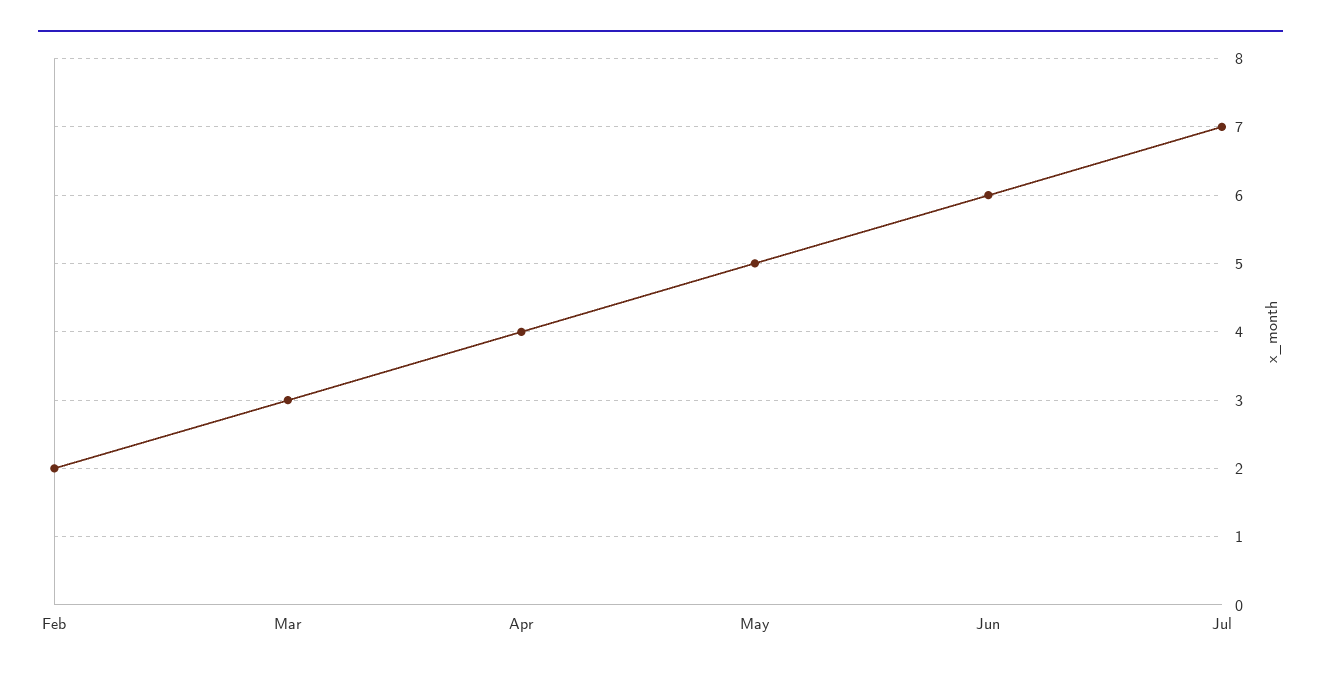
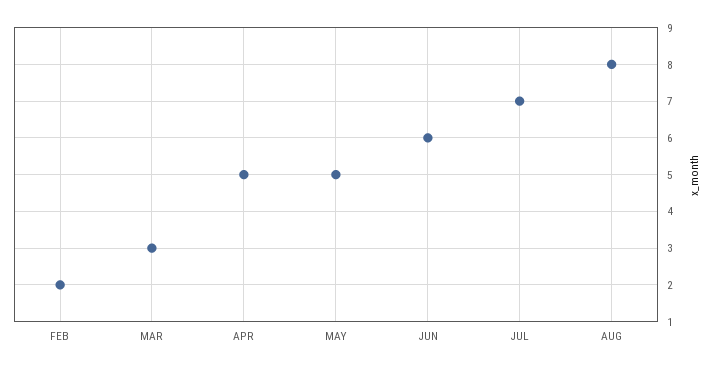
Apr: 4 -> 5
AUG: none -> 8

